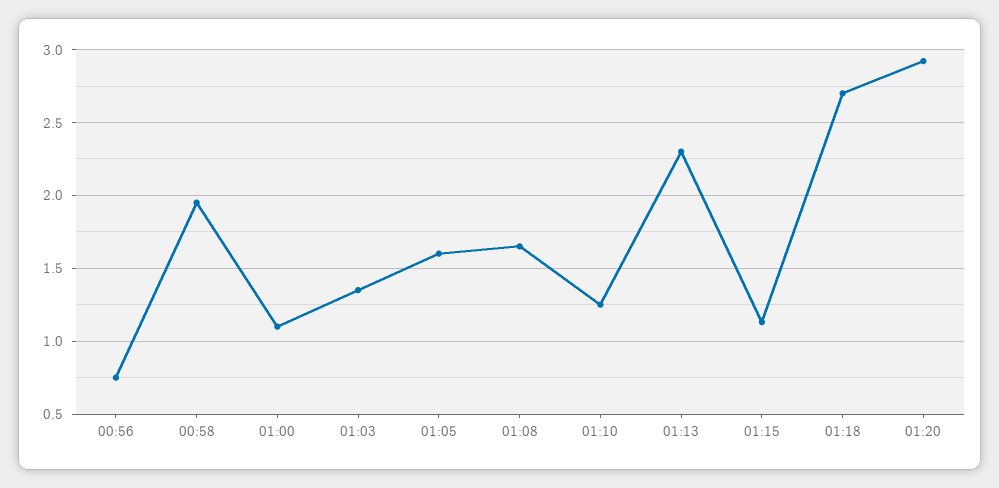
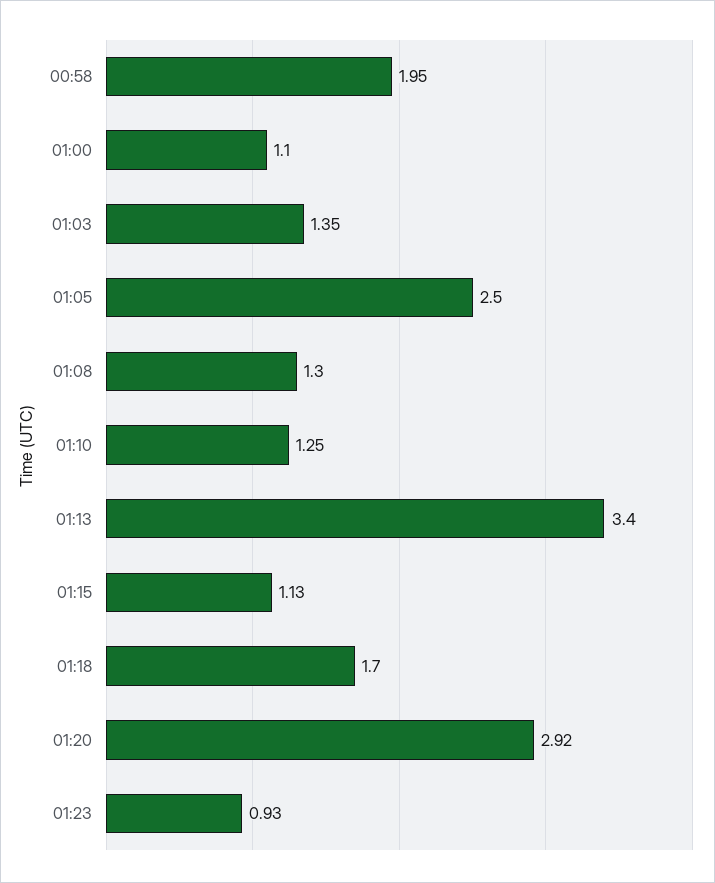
00:56: 0.75 -> none
01:05: 1.6 -> 2.5
01:08: 1.65 -> 1.3
01:13: 2.3 -> 3.4
01:18: 2.7 -> 1.7
01:23: none -> 0.93

